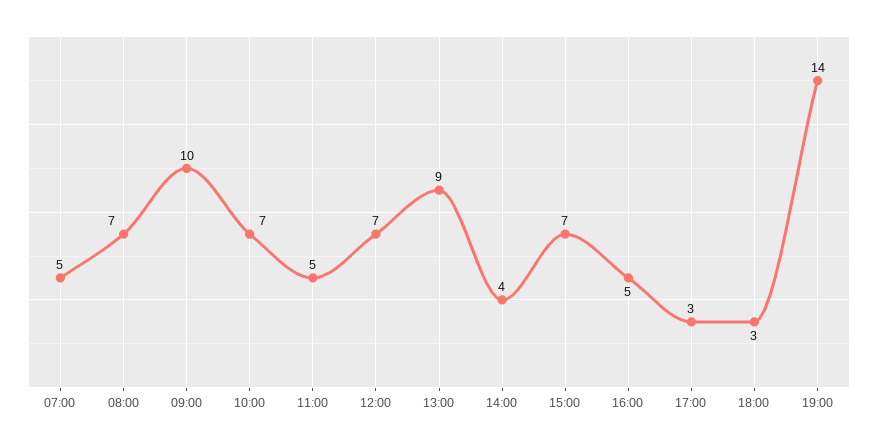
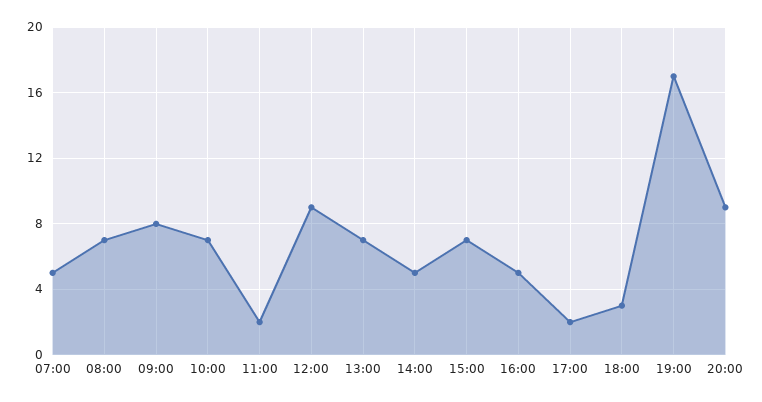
09:00: 10 -> 8
11:00: 5 -> 2
12:00: 7 -> 9
13:00: 9 -> 7
14:00: 4 -> 5
17:00: 3 -> 2
19:00: 14 -> 17
20:00: none -> 9

